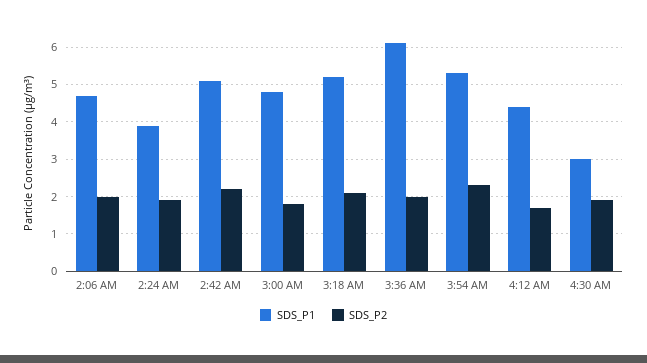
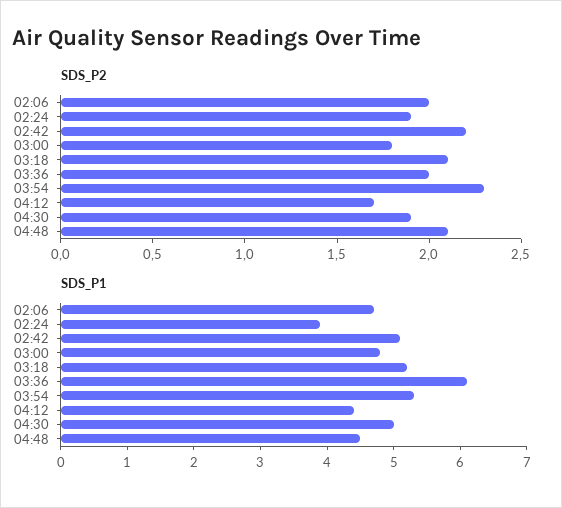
SDS_P1, 4:30 AM: 3 -> 5
SDS_P2, 04:48: none -> 2.1
SDS_P1, 04:48: none -> 4.5

